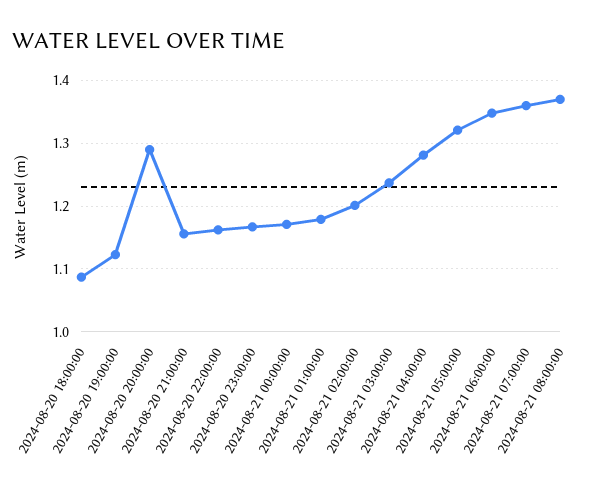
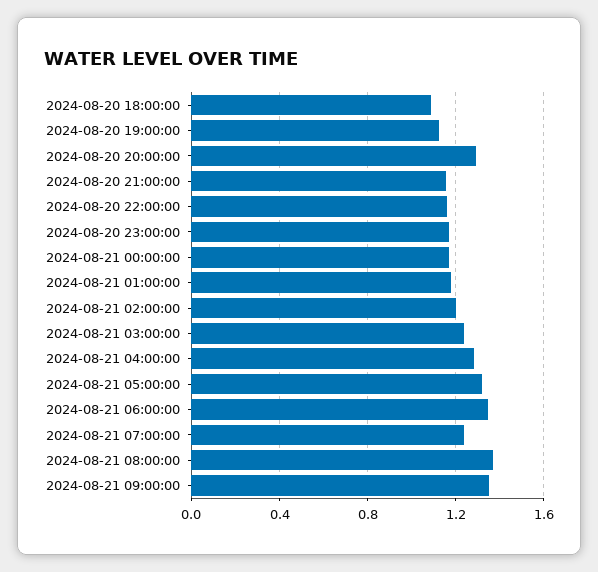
2024-08-21 07:00:00: 1.36 -> 1.25
2024-08-21 09:00:00: none -> 1.35

